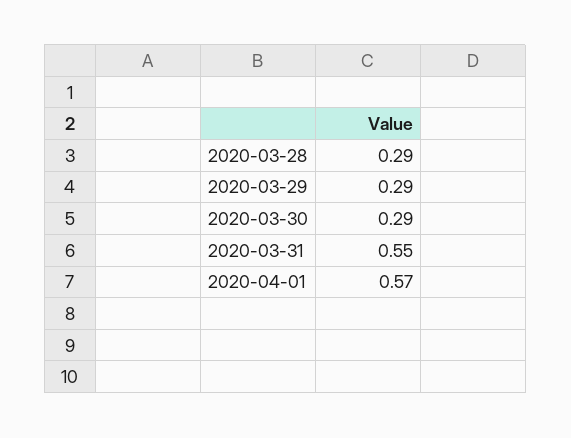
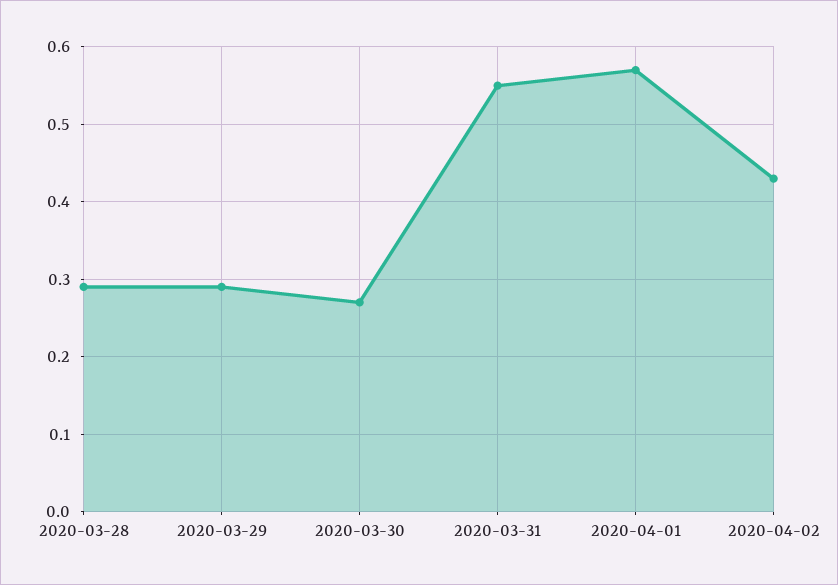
2020-03-30: 0.29 -> 0.27
2020-04-02: none -> 0.43

